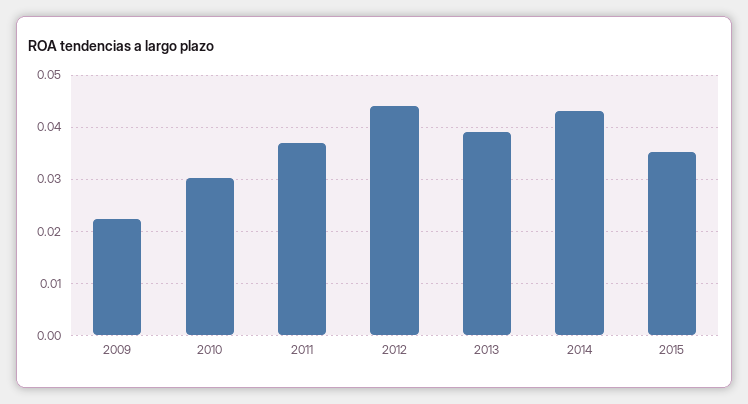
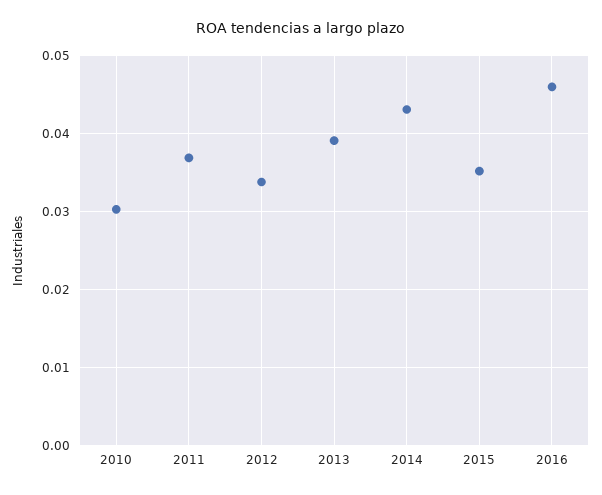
2009: 0.022 -> none
2012: 0.044 -> 0.034
2016: none -> 0.046

